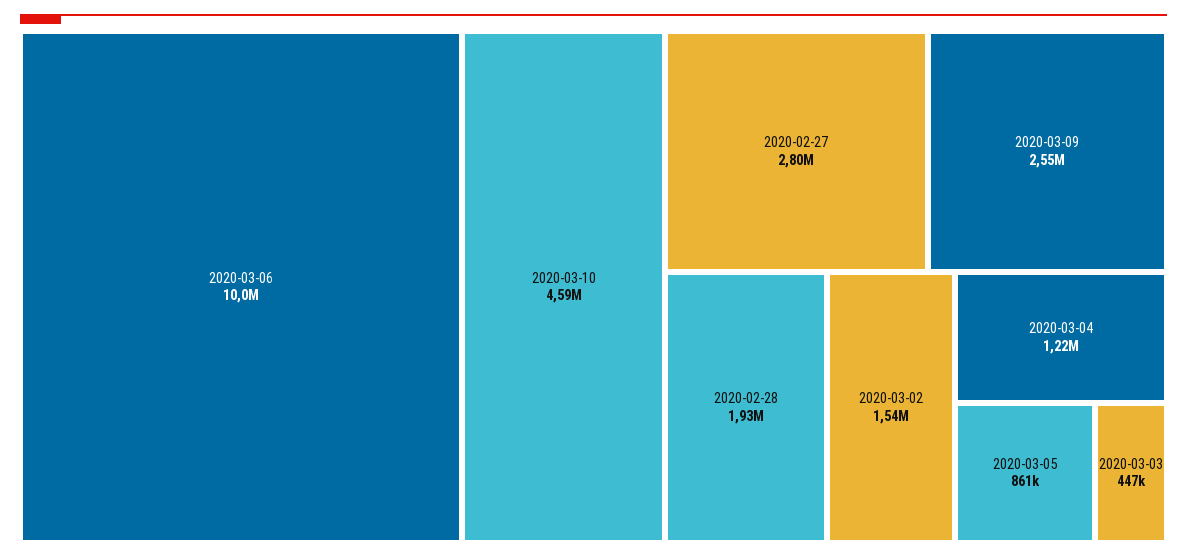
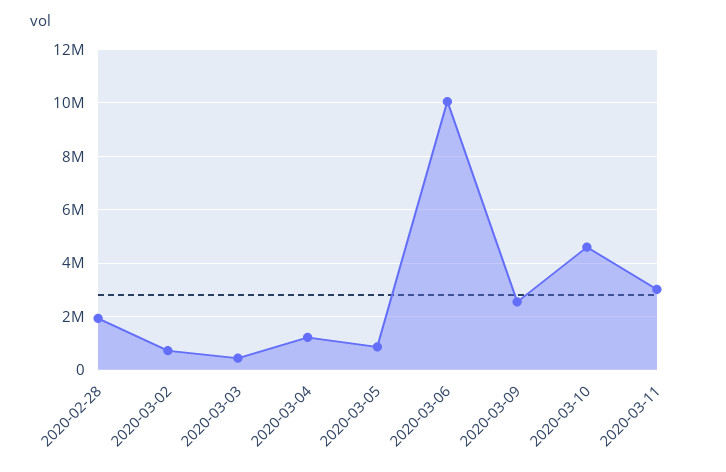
2020-02-27: 2800000 -> none
2020-03-02: 1540000 -> 750000
2020-03-11: none -> 3000000

